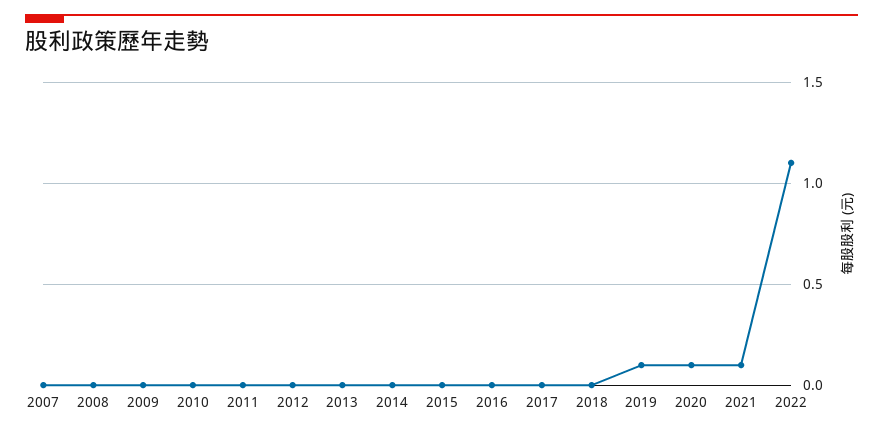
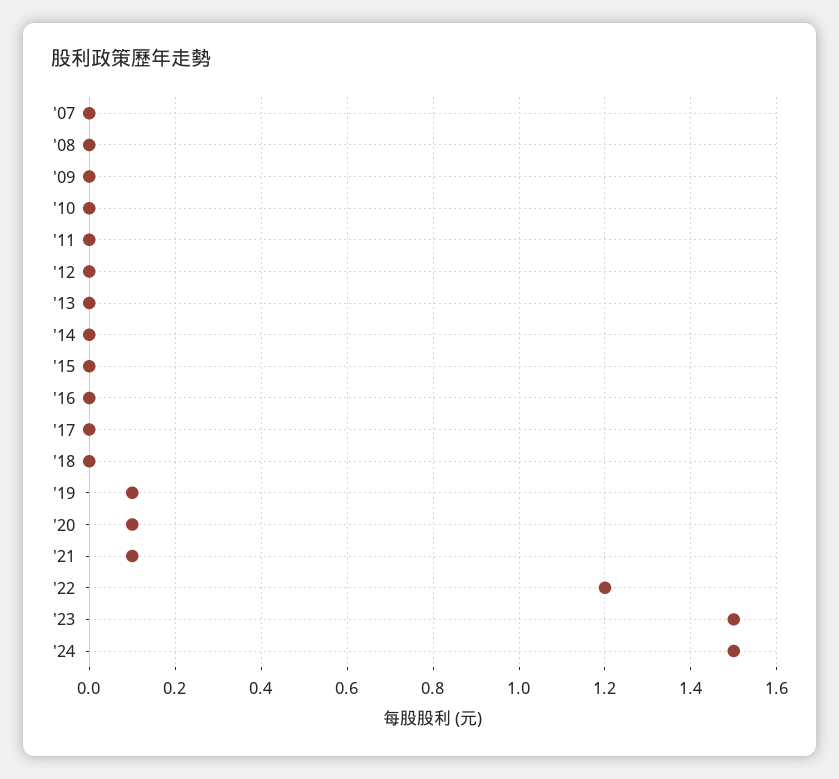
2022: 1.1 -> 1.2
'23: none -> 1.5
'24: none -> 1.5

